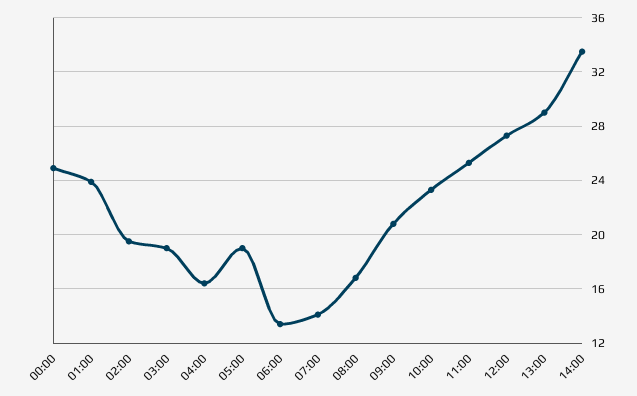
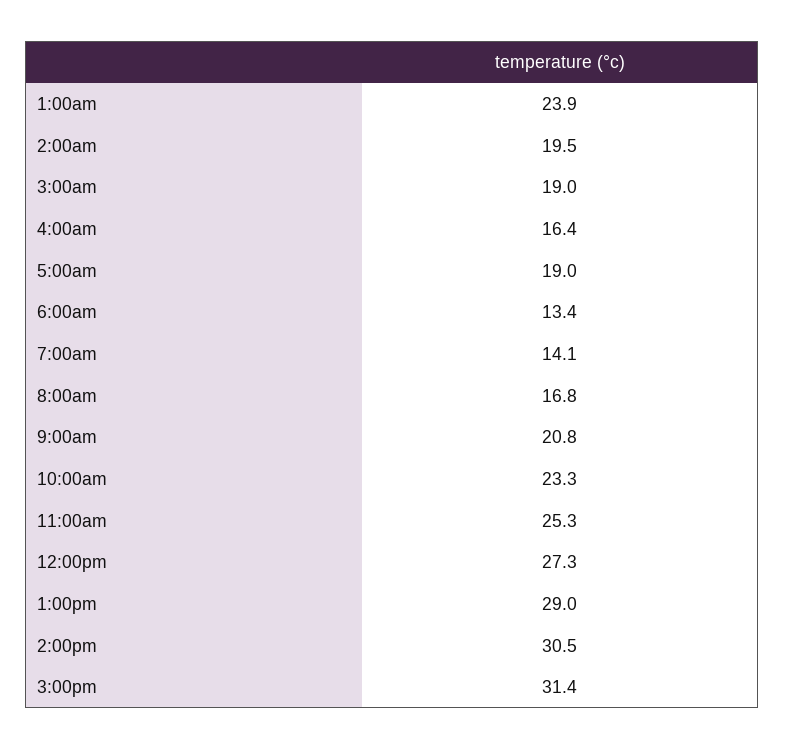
00:00: 25 -> none
14:00: 33.5 -> 30.5
3:00pm: none -> 31.4

